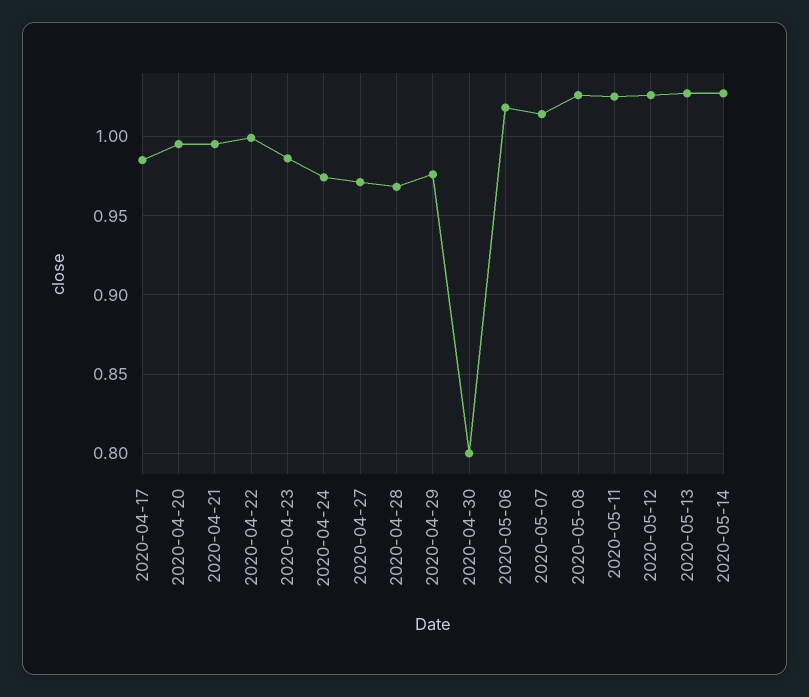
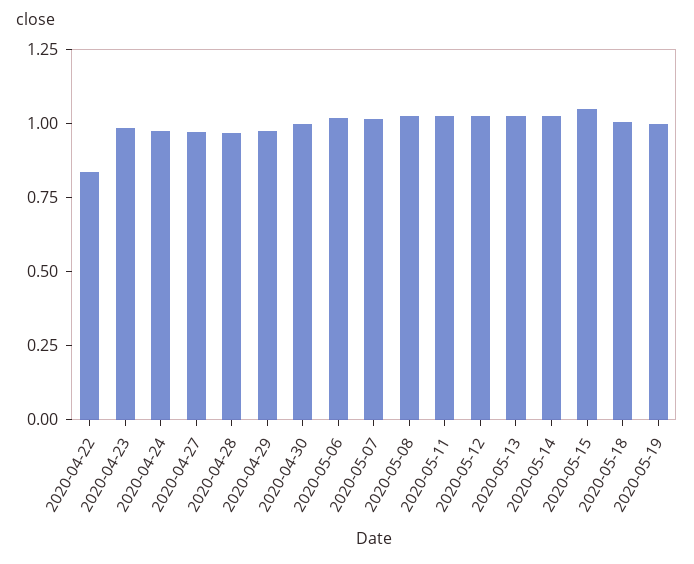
2020-04-17: 0.985 -> none
2020-04-20: 0.995 -> none
2020-04-21: 0.995 -> none
2020-04-22: 1 -> 0.85
2020-04-30: 0.8 -> 1
2020-05-15: none -> 1.05
2020-05-18: none -> 1
2020-05-19: none -> 1

